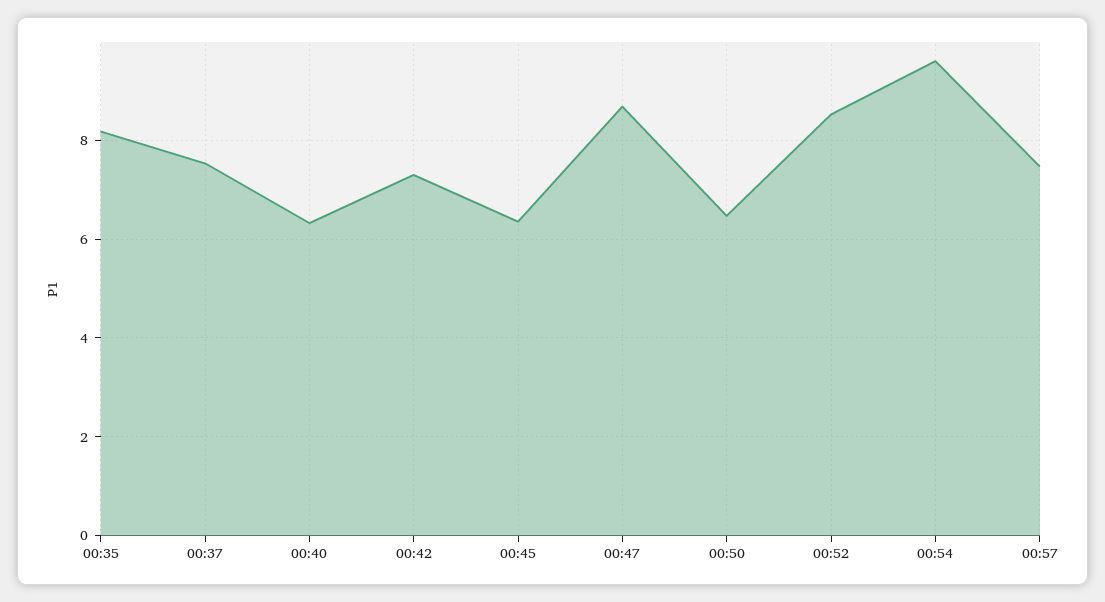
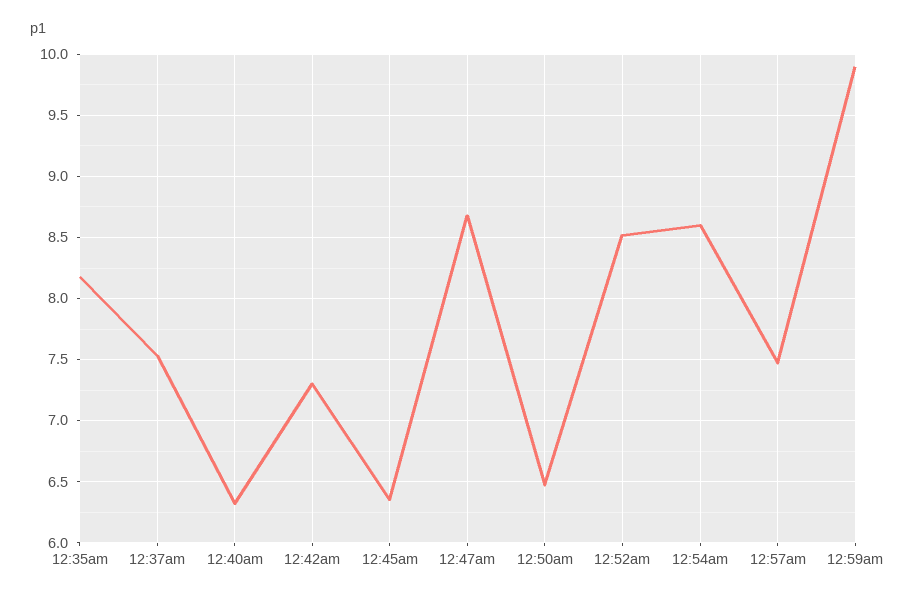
00:54: 9.6 -> 8.6
12:59am: none -> 9.9

